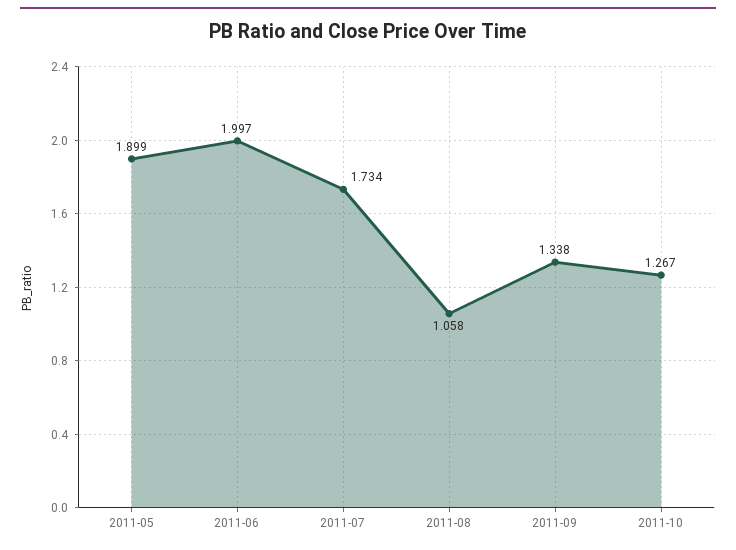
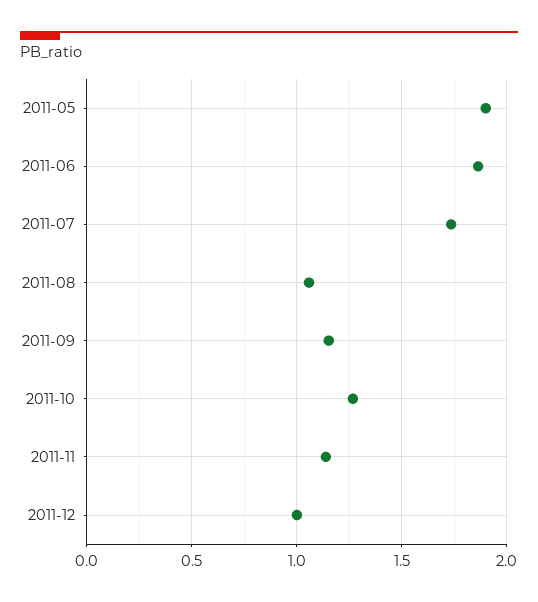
2011-06: 1.997 -> 1.85
2011-09: 1.338 -> 1.15
2011-11: none -> 1.15
2011-12: none -> 1

